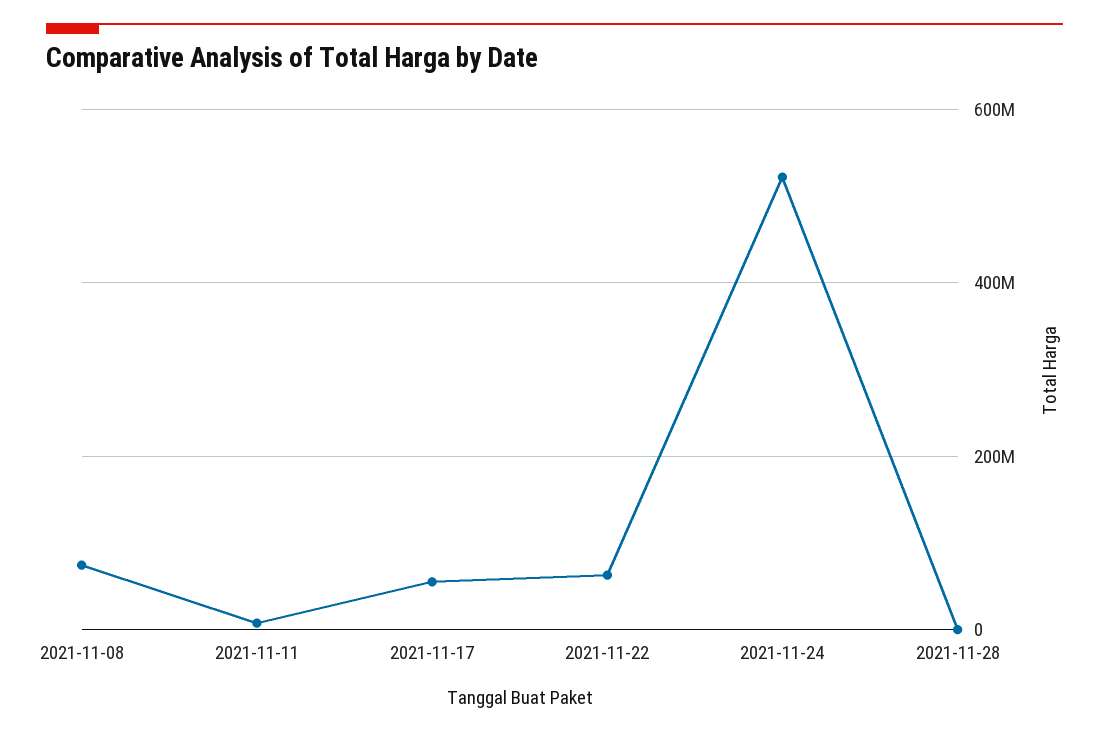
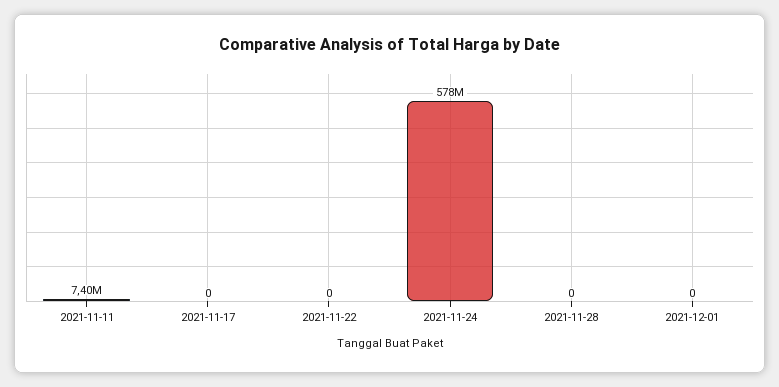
2021-11-08: 80000000 -> none
2021-11-17: 60000000 -> 0
2021-11-22: 60000000 -> 0
2021-11-24: 520000000 -> 578000000
2021-12-01: none -> 0

